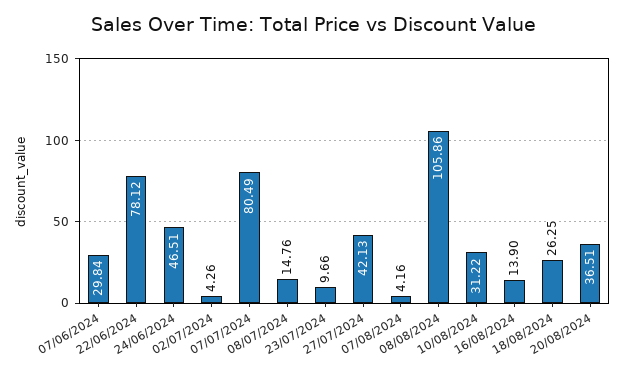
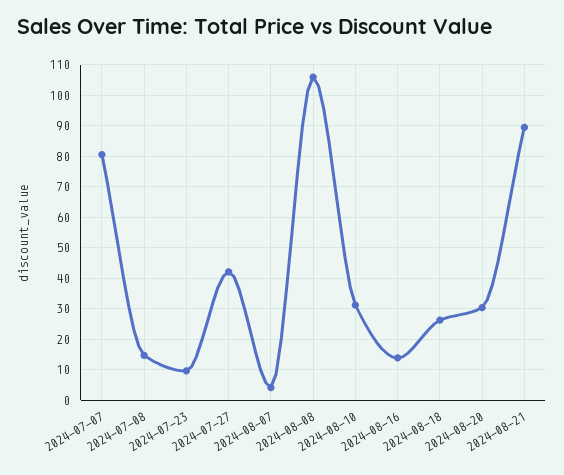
07/06/2024: 29.84 -> none
22/06/2024: 78.12 -> none
24/06/2024: 46.51 -> none
02/07/2024: 4.26 -> none
20/08/2024: 36.51 -> 30
2024-08-21: none -> 90

